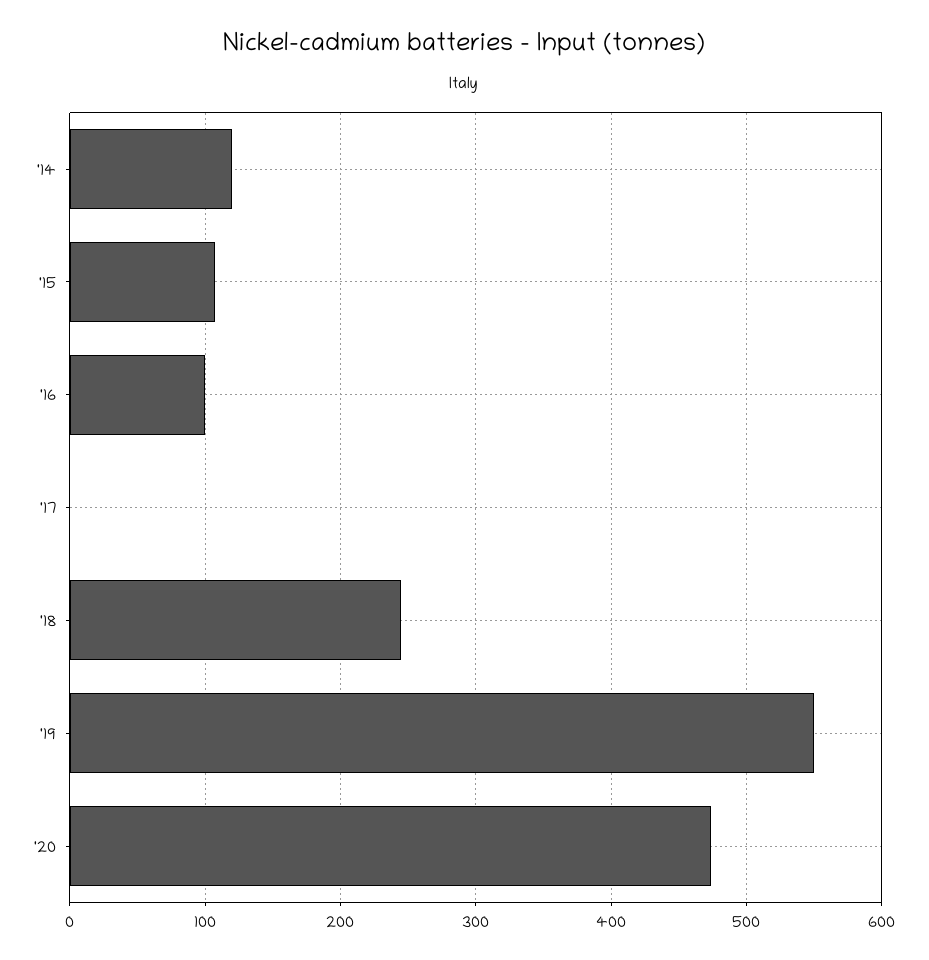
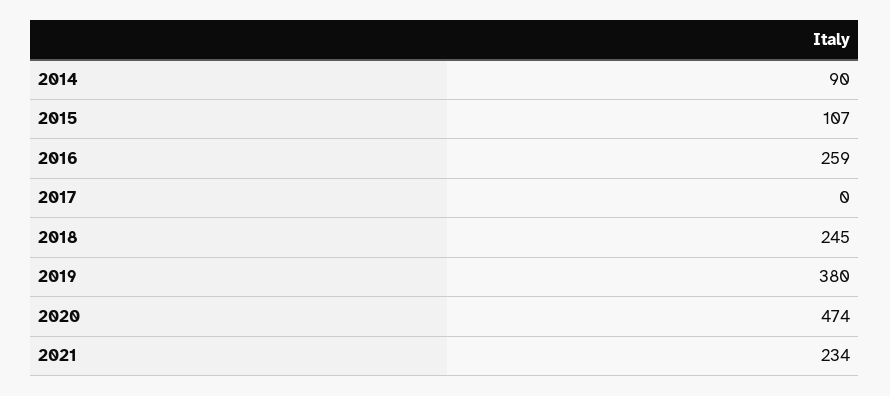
'14: 120 -> 90
'16: 100 -> 259
'19: 550 -> 380
2021: none -> 234

